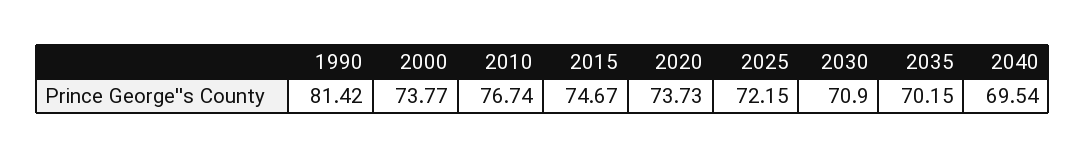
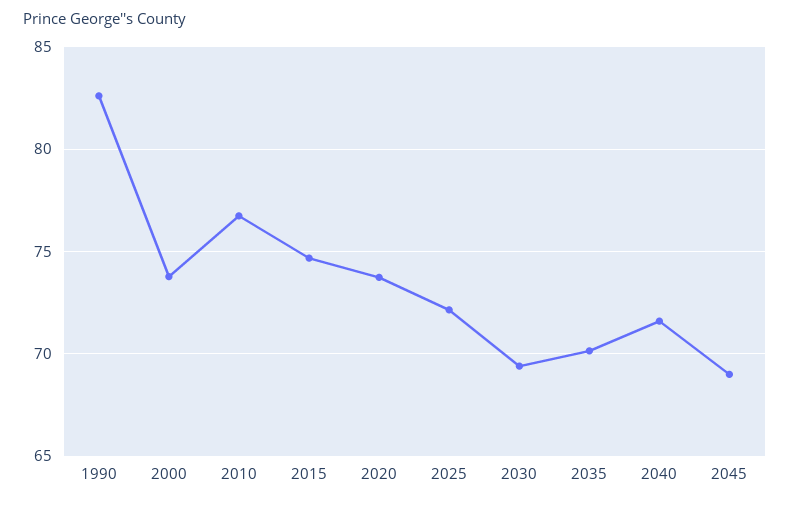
1990: 81.42 -> 82.5
2030: 70.9 -> 69.5
2040: 69.54 -> 71.5
2045: none -> 69

